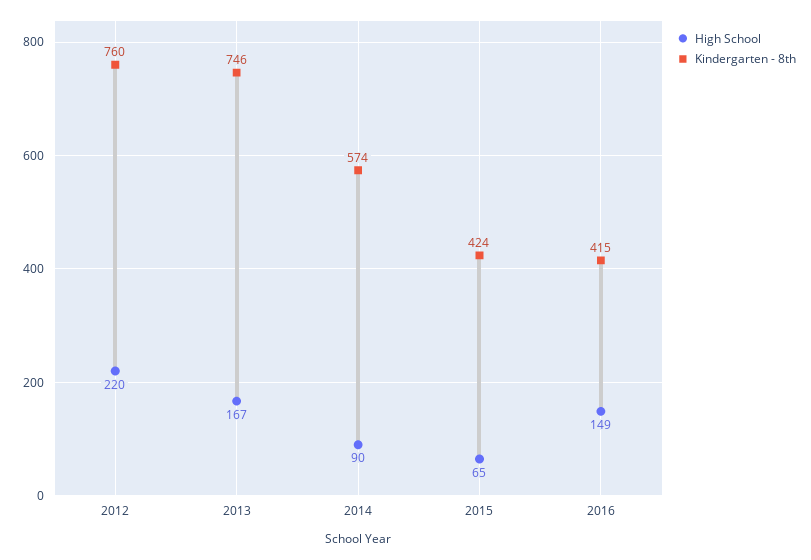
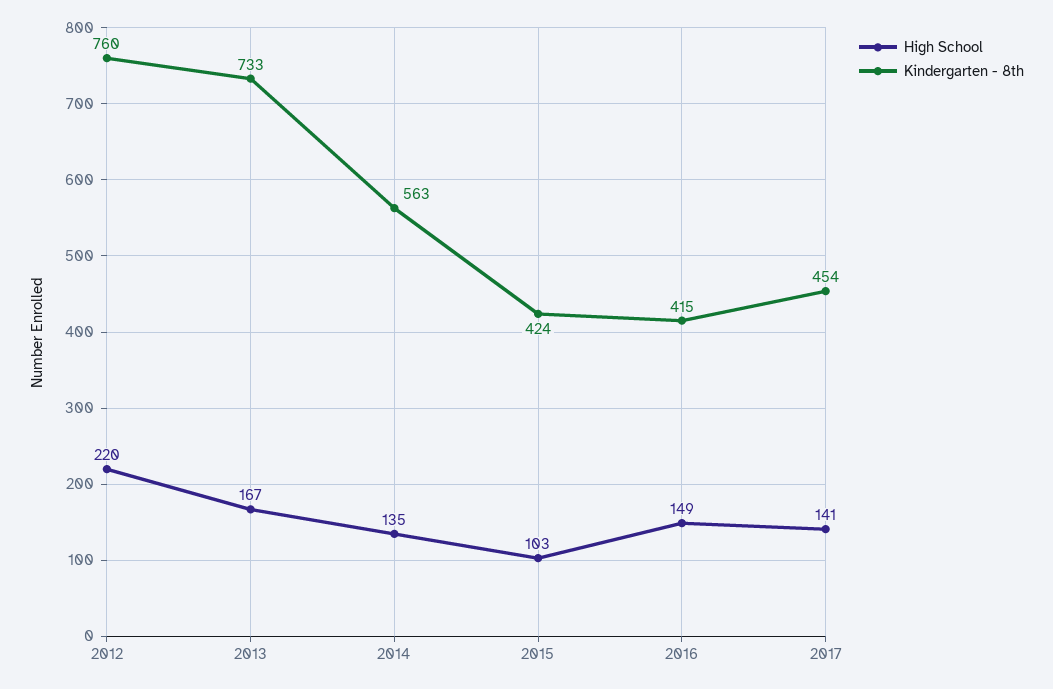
Kindergarten - 8th, 2013: 746 -> 733
High School, 2014: 90 -> 135
Kindergarten - 8th, 2014: 574 -> 563
High School, 2015: 65 -> 103
High School, 2017: none -> 141
Kindergarten - 8th, 2017: none -> 454

